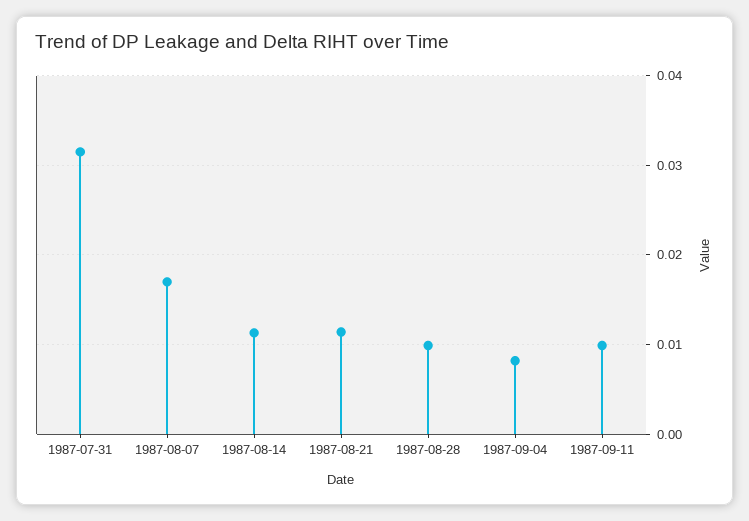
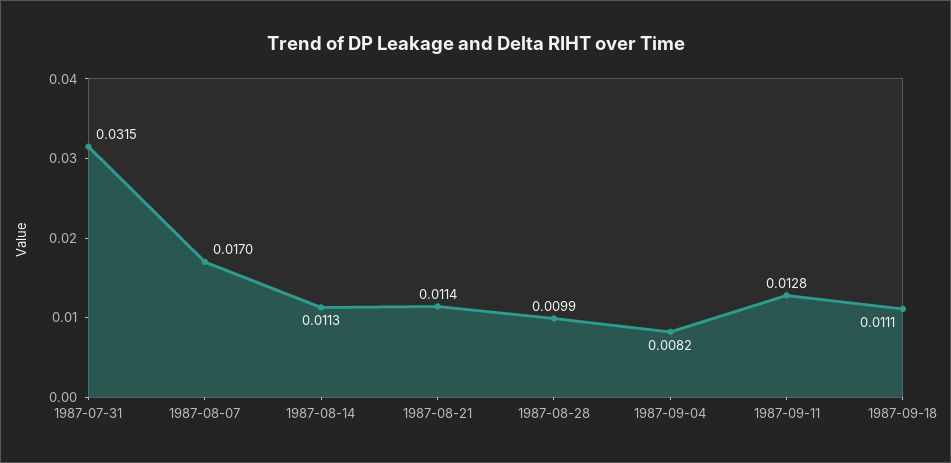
1987-09-11: 0.01 -> 0.0128
1987-09-18: none -> 0.0111

